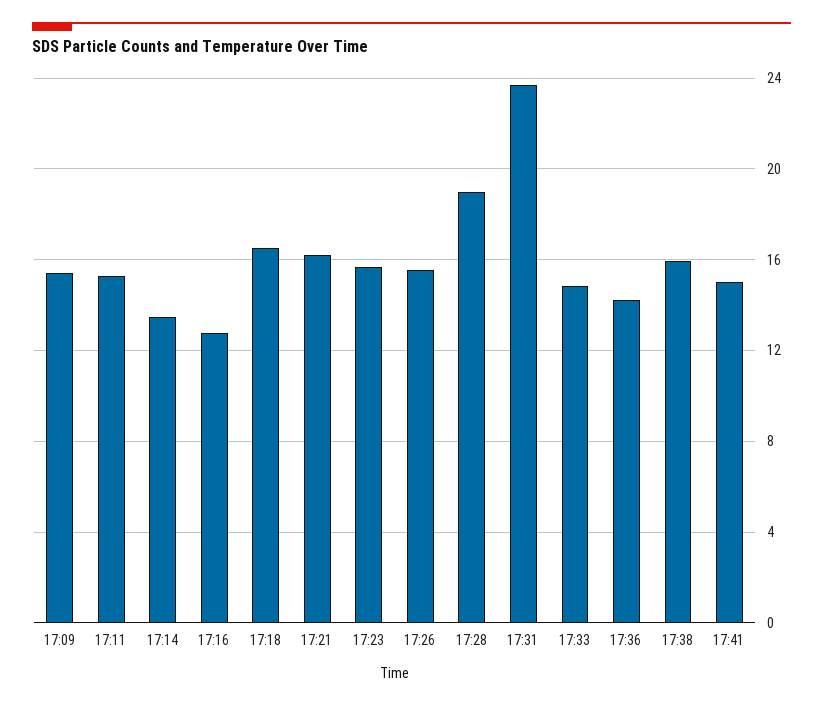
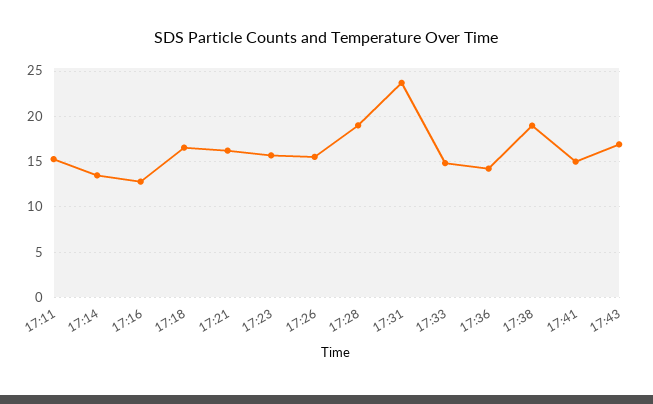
17:09: 15.5 -> none
17:38: 16 -> 19
17:43: none -> 17

